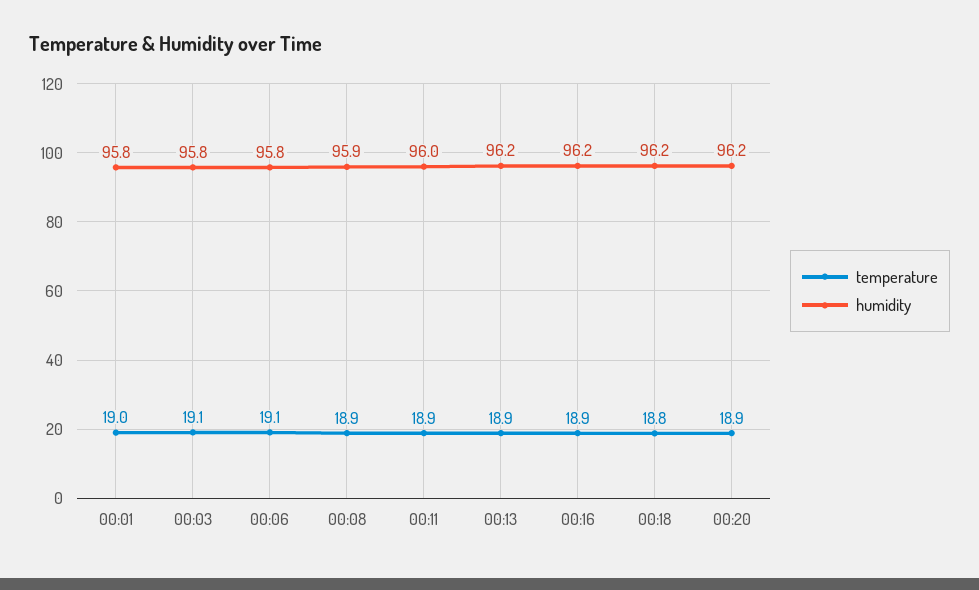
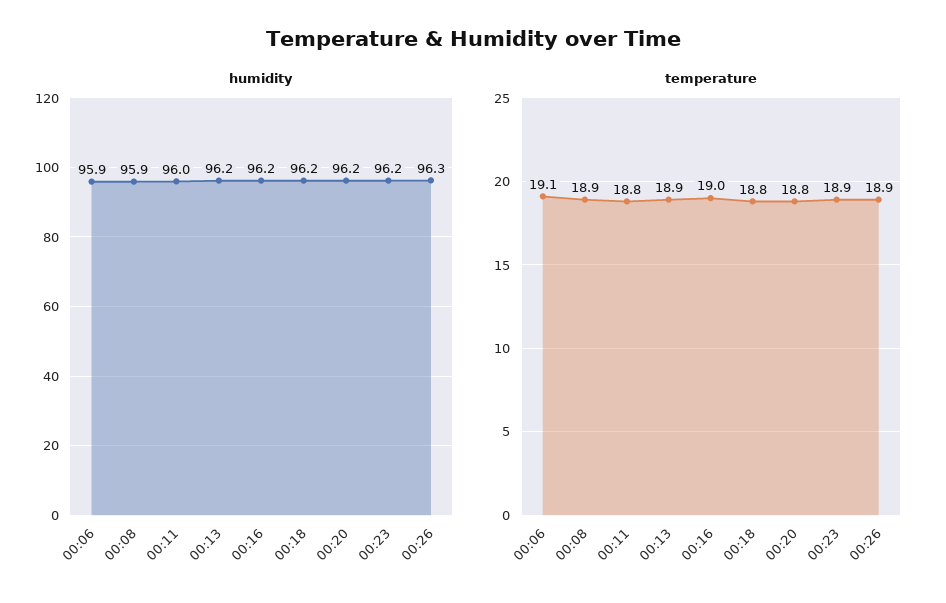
temperature, 00:01: 19 -> none
humidity, 00:01: 95.8 -> none
temperature, 00:03: 19.1 -> none
humidity, 00:03: 95.8 -> none
humidity, 00:06: 95.8 -> 95.9
temperature, 00:11: 18.9 -> 18.8
temperature, 00:16: 18.9 -> 19
temperature, 00:20: 18.9 -> 18.8
humidity, 00:23: none -> 96.2
humidity, 00:26: none -> 96.3
temperature, 00:23: none -> 18.9
temperature, 00:26: none -> 18.9

